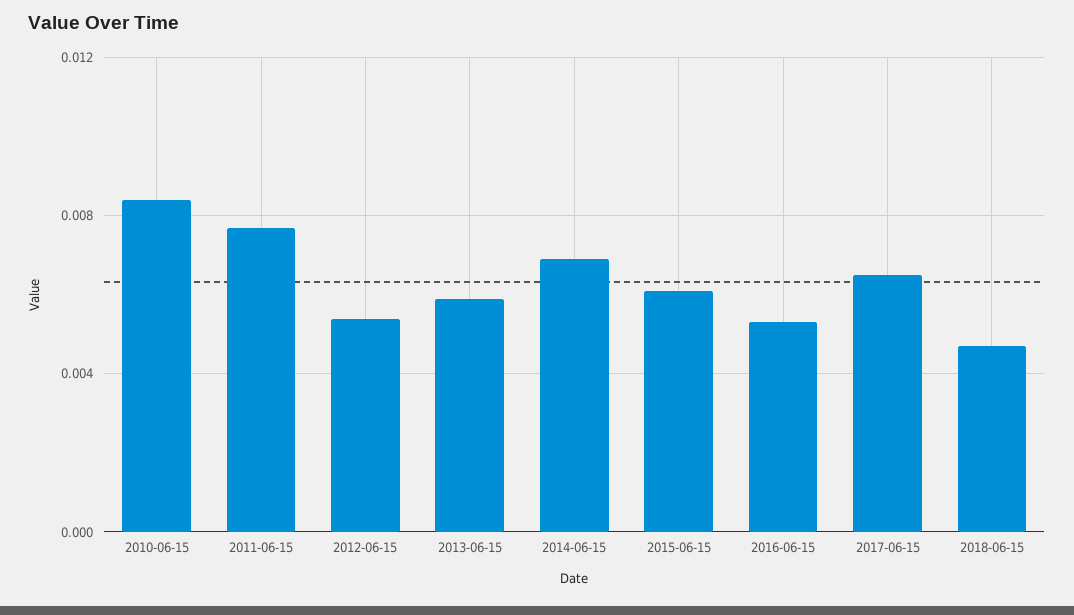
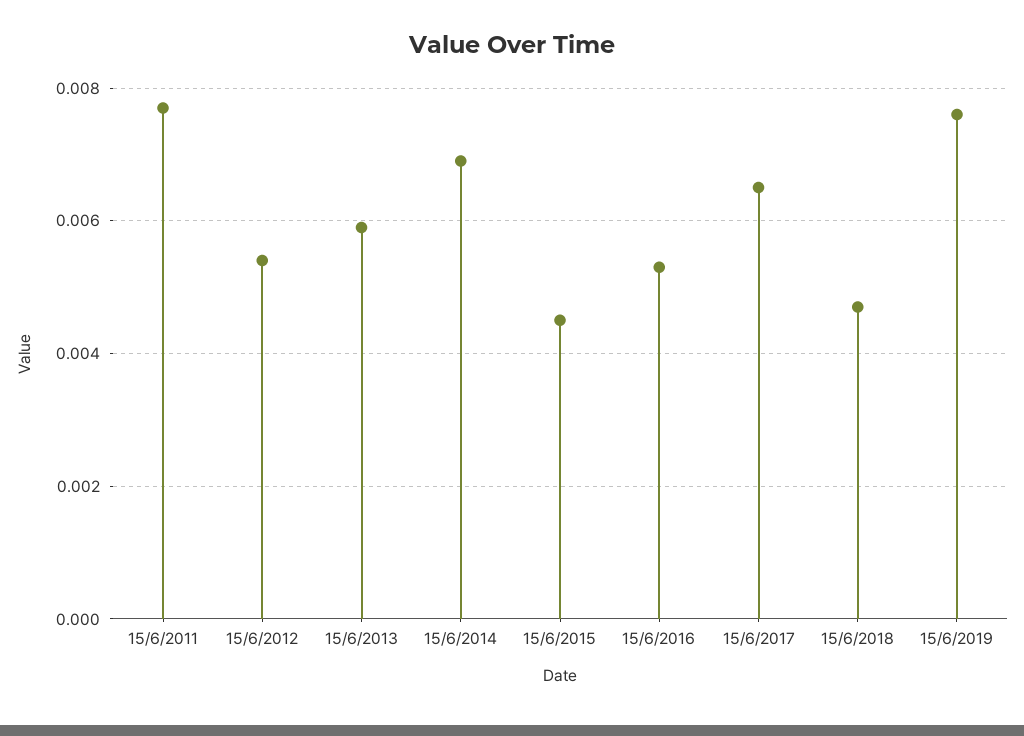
2010-06-15: 0.0085 -> none
2015-06-15: 0.006 -> 0.0045
15/6/2019: none -> 0.0075

